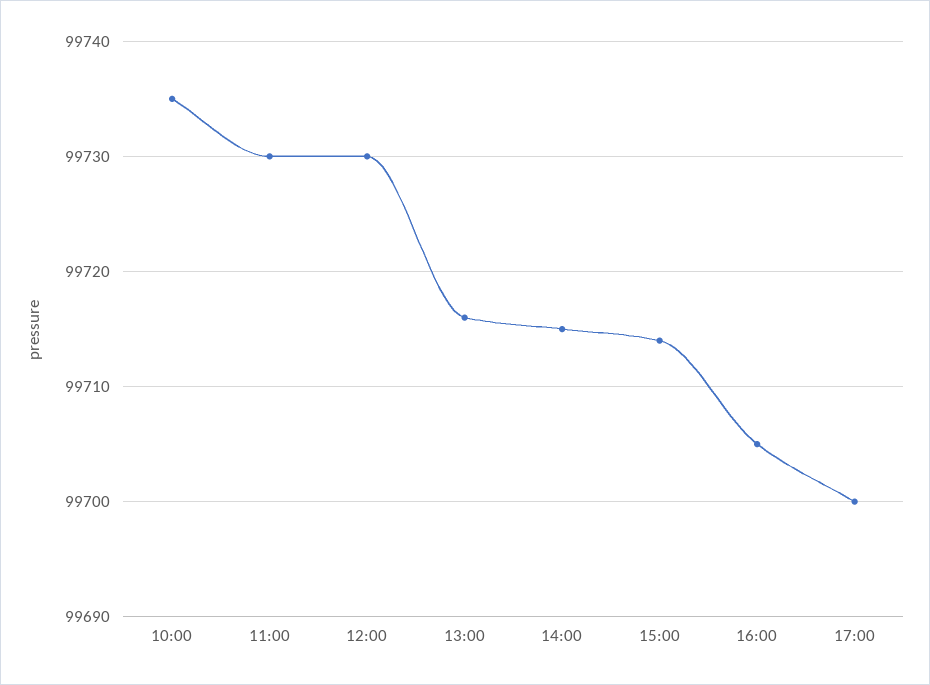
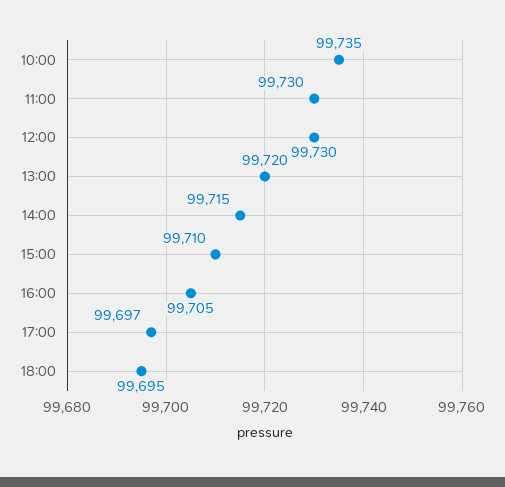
13:00: 99716 -> 99720
15:00: 99714 -> 99710
17:00: 99700 -> 99697
18:00: none -> 99695

